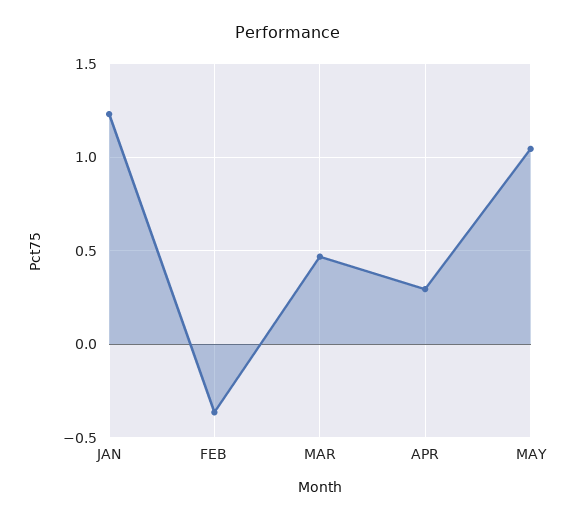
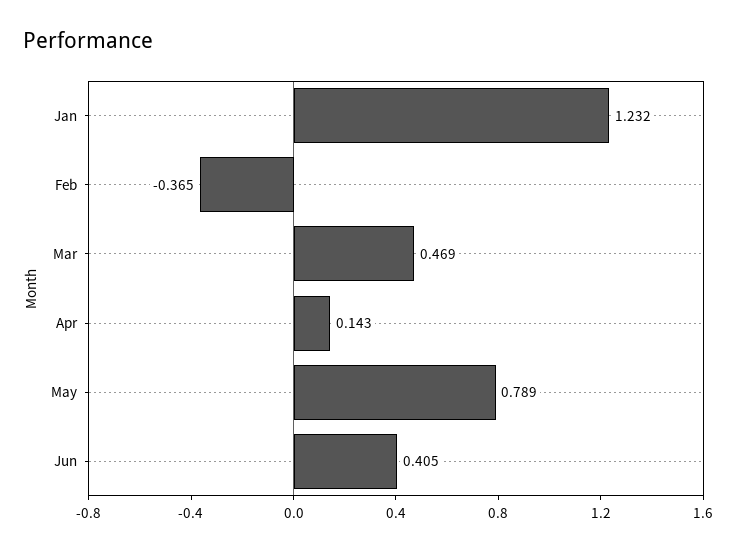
APR: 0.3 -> 0.143
MAY: 1.05 -> 0.789
Jun: none -> 0.405

